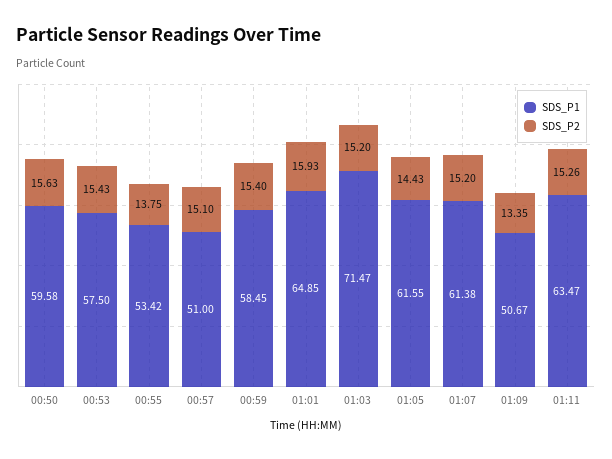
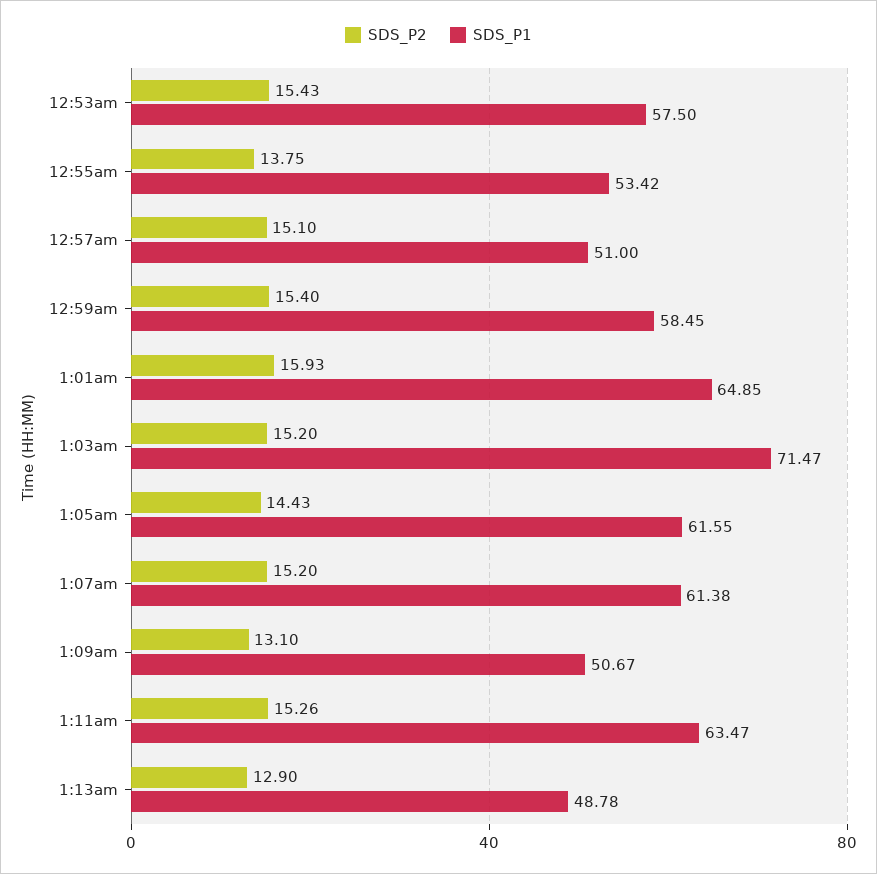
SDS_P1, 00:50: 59.58 -> none
SDS_P2, 00:50: 15.63 -> none
SDS_P2, 01:09: 13.35 -> 13.1
SDS_P2, 1:13am: none -> 12.9
SDS_P1, 1:13am: none -> 48.78

